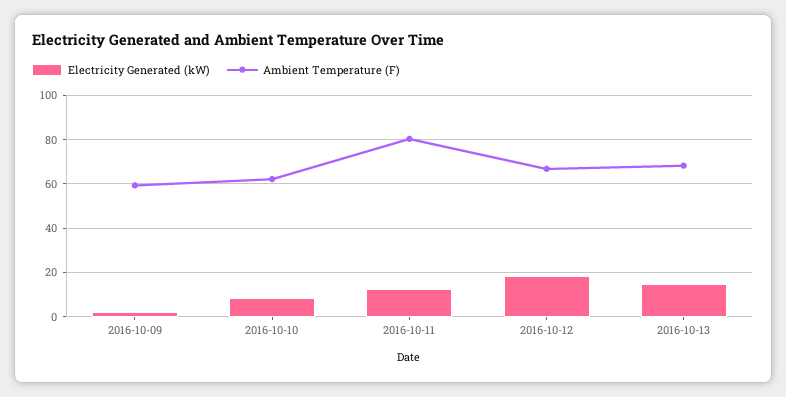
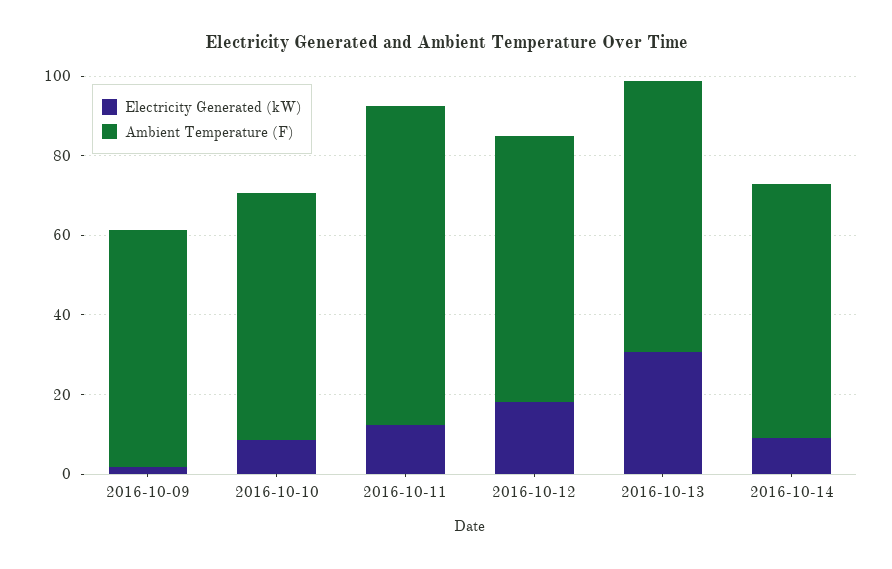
Electricity Generated (kW), 2016-10-13: 15 -> 30
Electricity Generated (kW), 2016-10-14: none -> 10
Ambient Temperature (F), 2016-10-14: none -> 65

